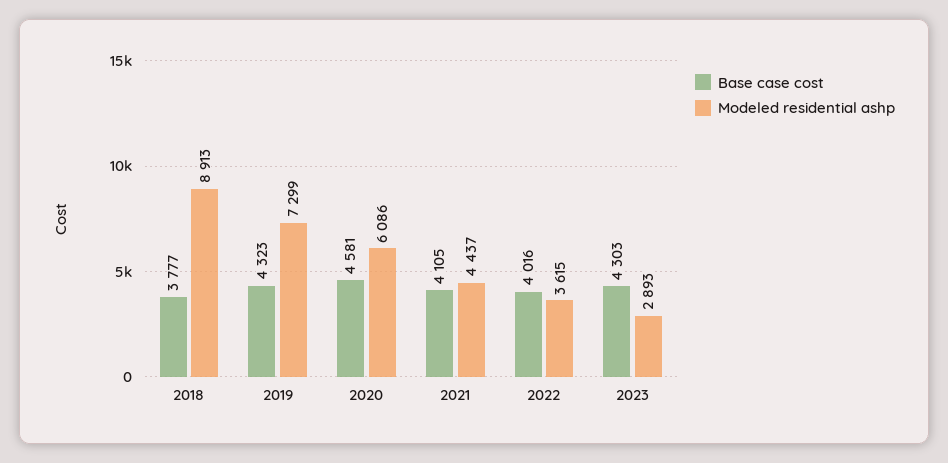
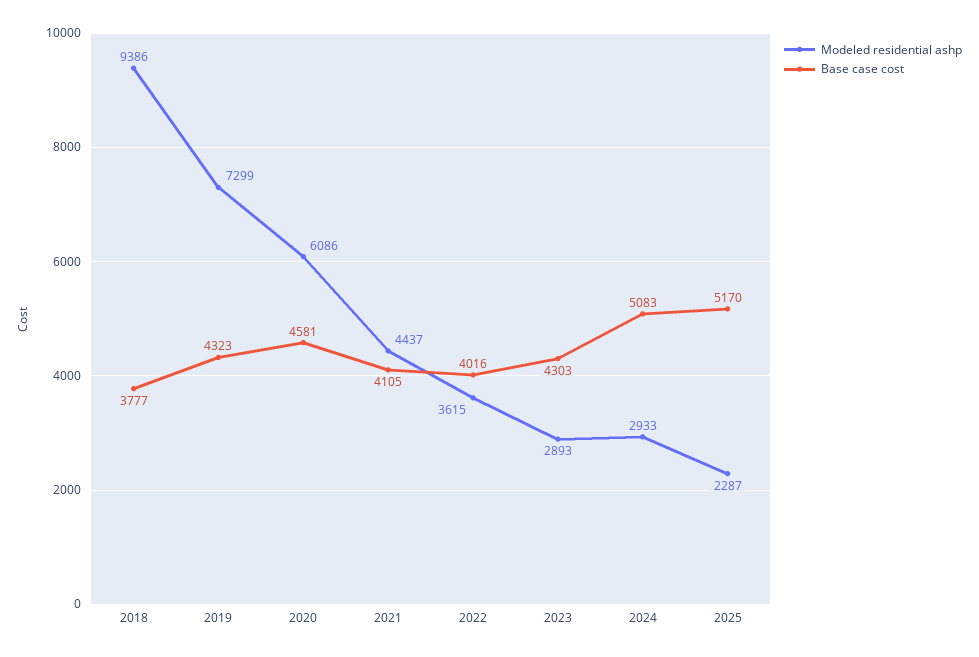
Modeled residential ashp, 2018: 8913 -> 9386
Modeled residential ashp, 2024: none -> 2933
Base case cost, 2024: none -> 5083
Modeled residential ashp, 2025: none -> 2287
Base case cost, 2025: none -> 5170

